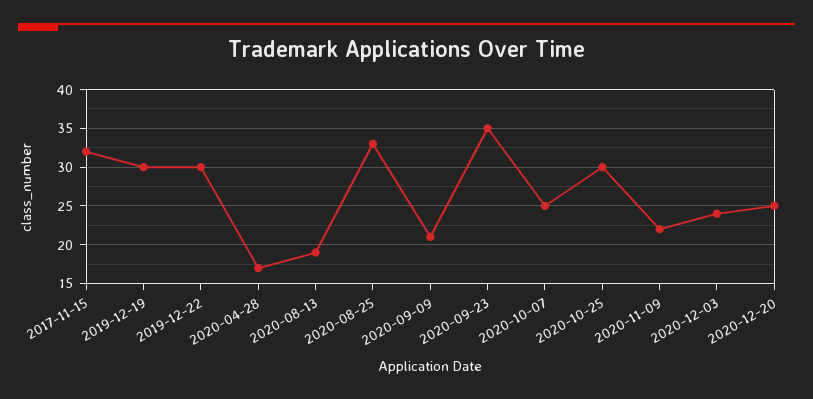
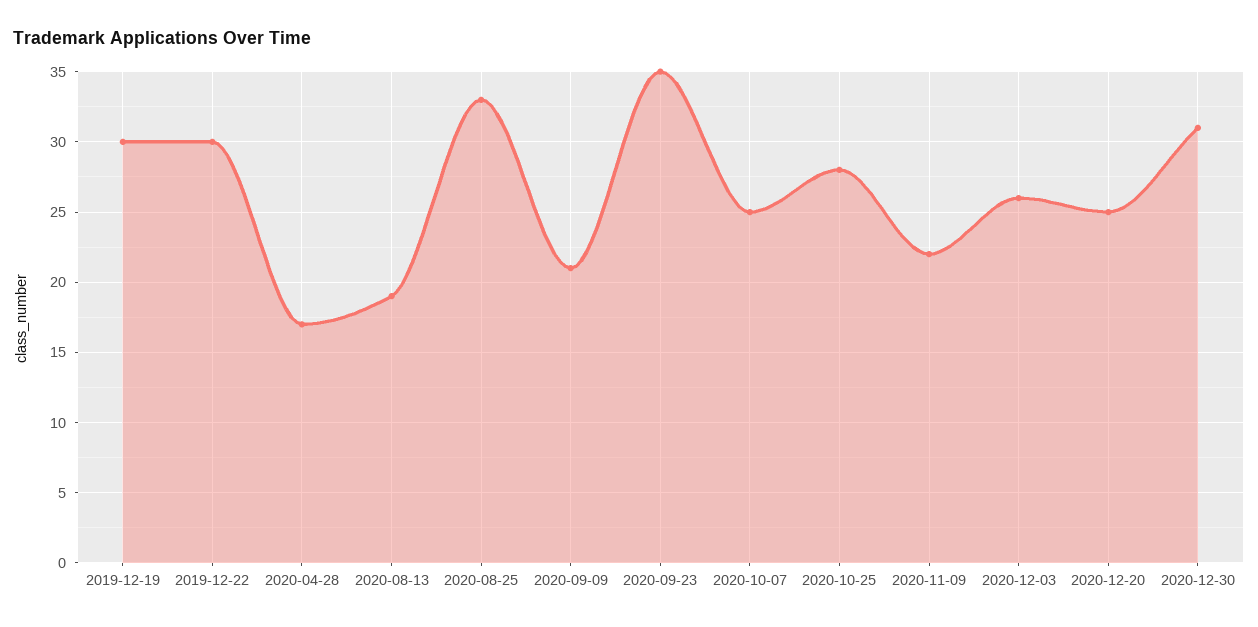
2017-11-15: 32 -> none
2020-10-25: 30 -> 28
2020-12-03: 24 -> 26
2020-12-30: none -> 31

